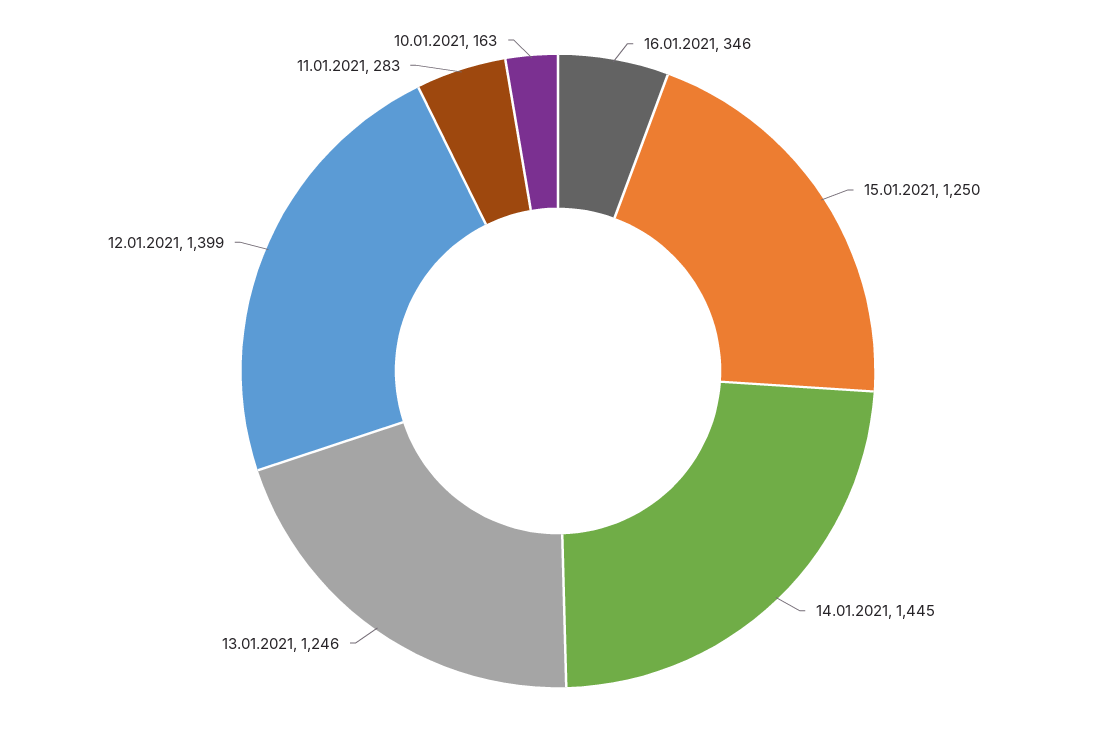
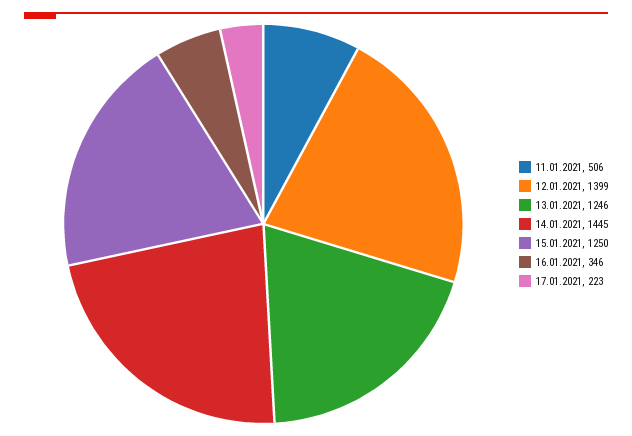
11.01.2021: 283 -> 506
10.01.2021: 163 -> none
17.01.2021: none -> 223

